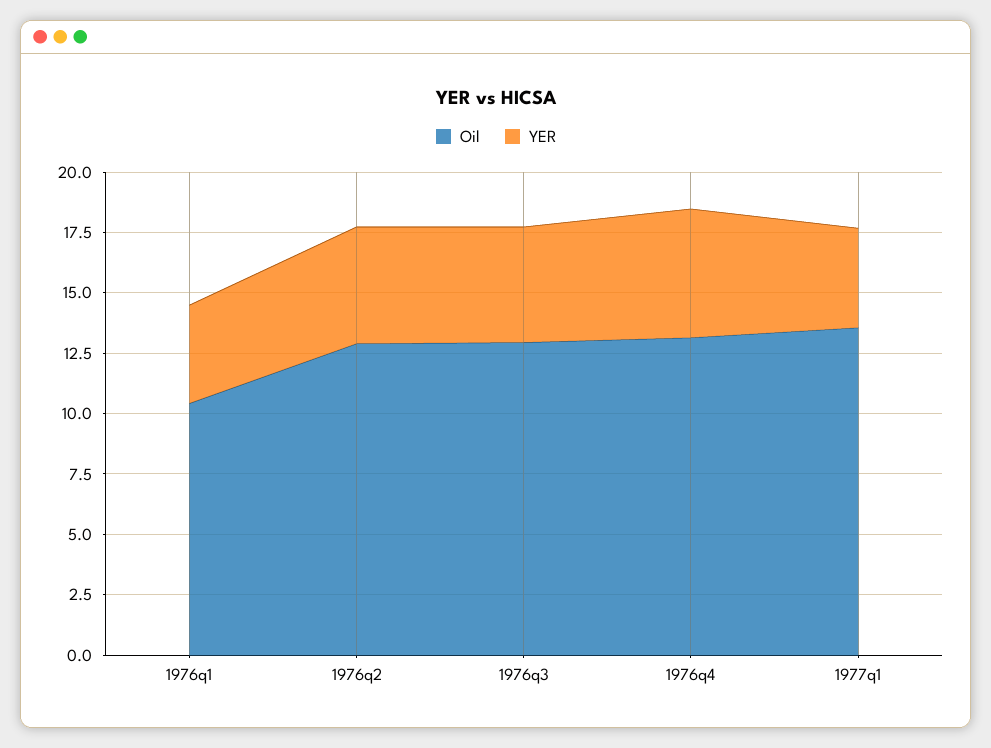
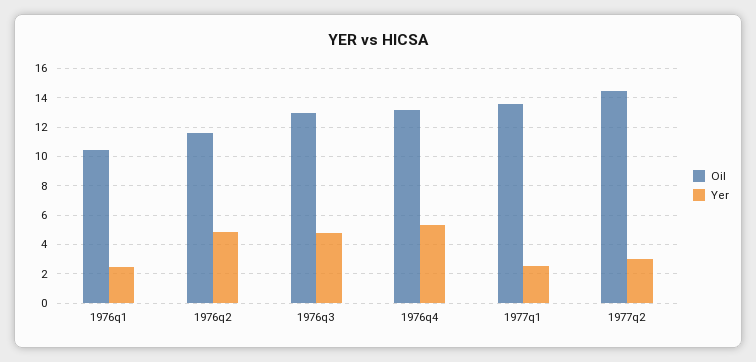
YER, 1976q1: 4 -> 2.5
Oil, 1976q2: 13 -> 11.5
YER, 1977q1: 4 -> 2.5
Oil, 1977q2: none -> 14.5
YER, 1977q2: none -> 3

